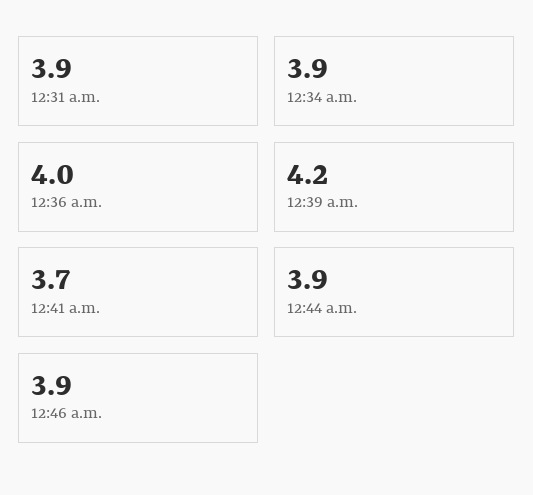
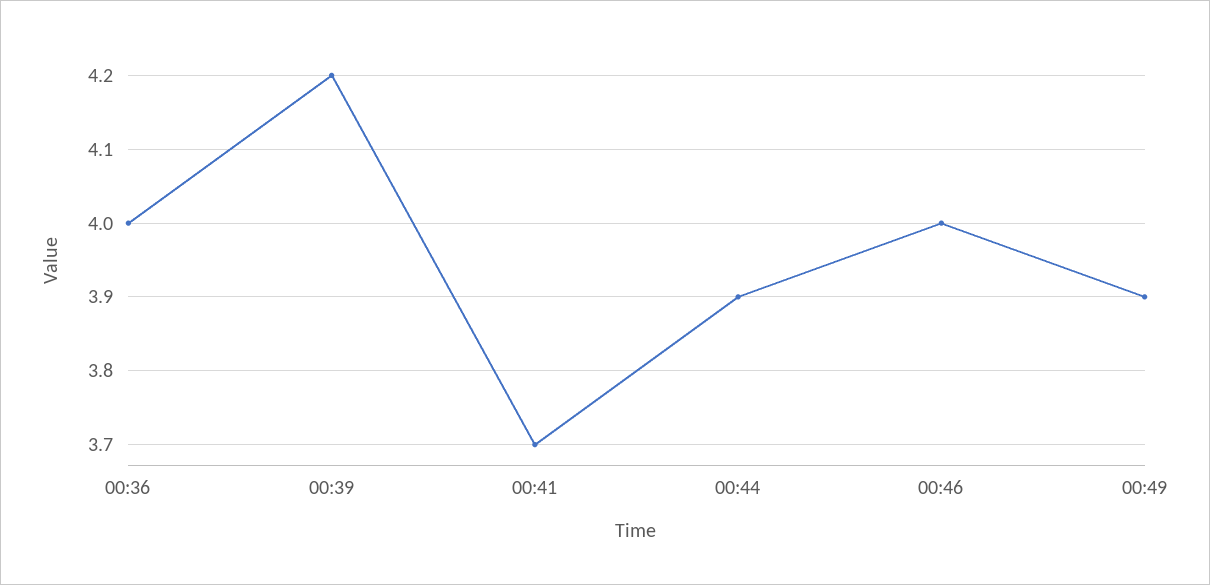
12:31 a.m.: 3.9 -> none
12:34 a.m.: 3.9 -> none
12:46 a.m.: 3.9 -> 4
00:49: none -> 3.9

